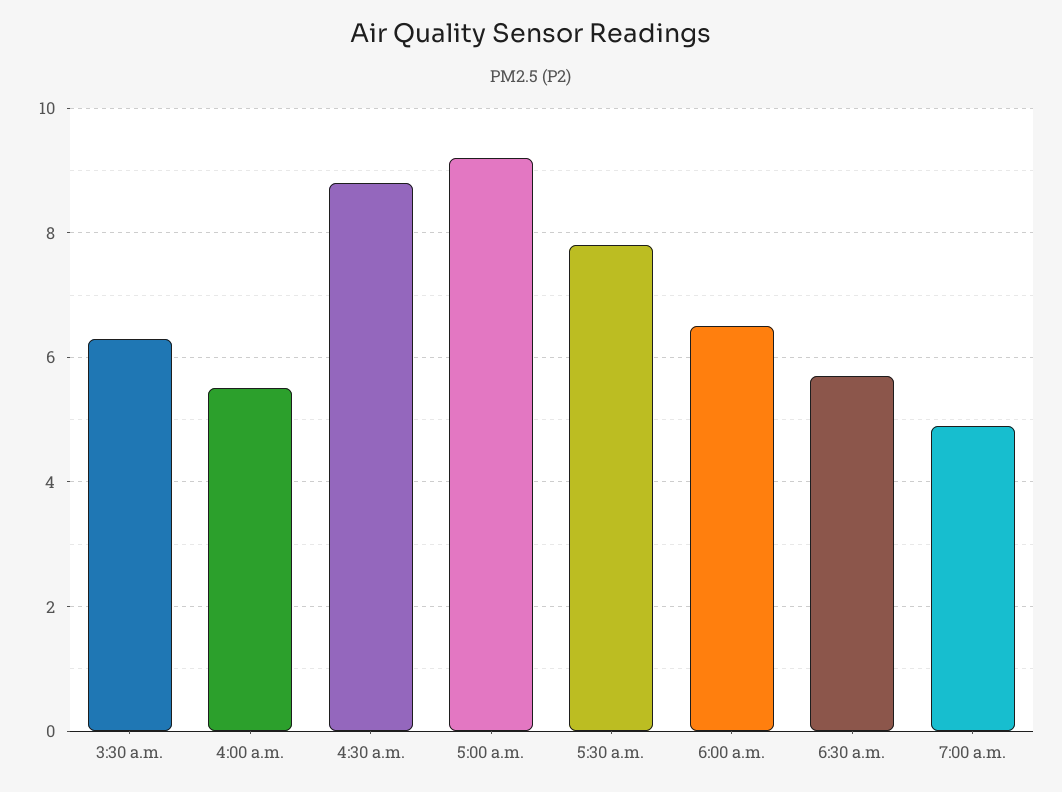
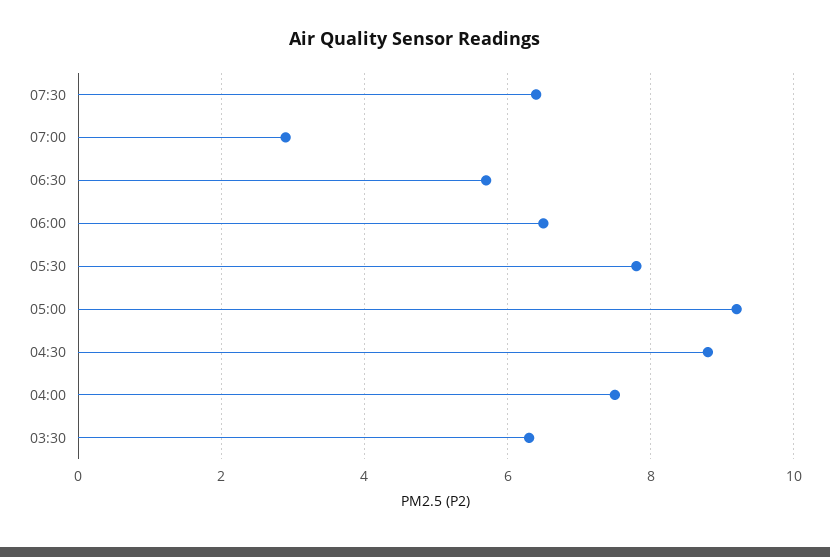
4:00 a.m.: 5.5 -> 7.5
7:00 a.m.: 5 -> 3
07:30: none -> 6.5

